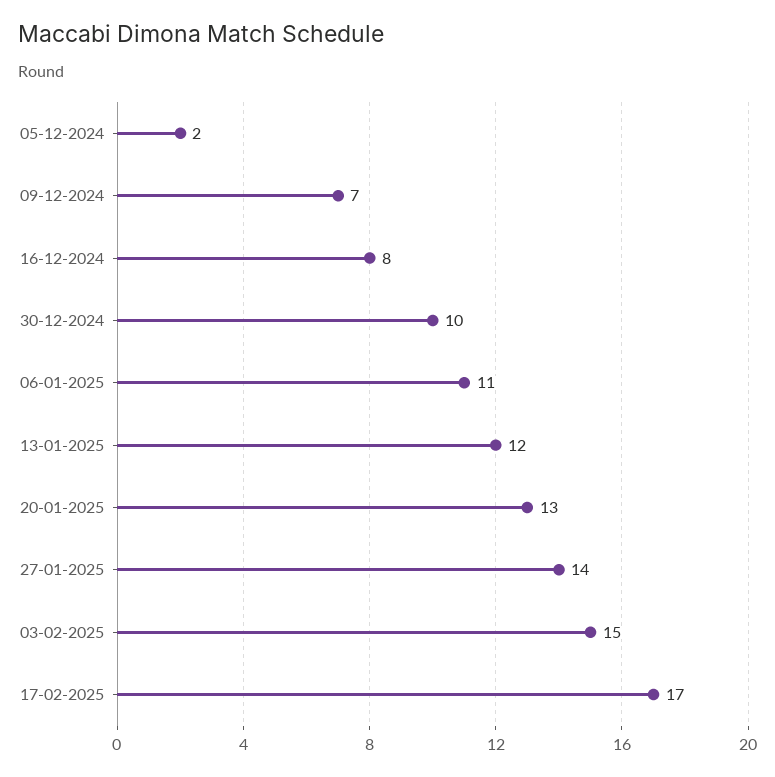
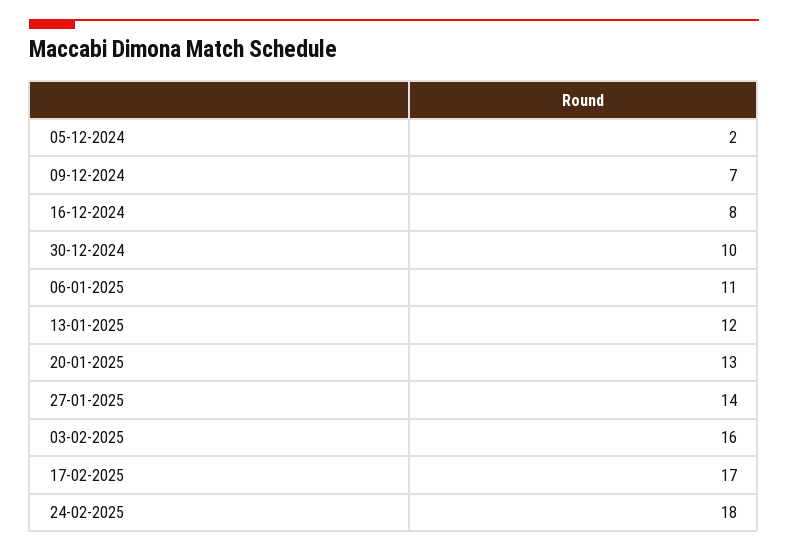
03-02-2025: 15 -> 16
24-02-2025: none -> 18

